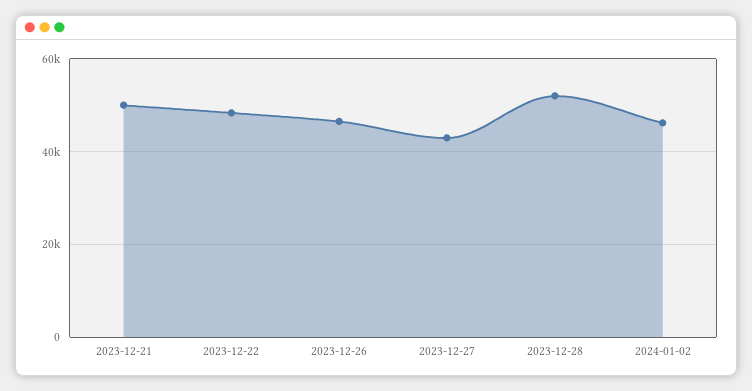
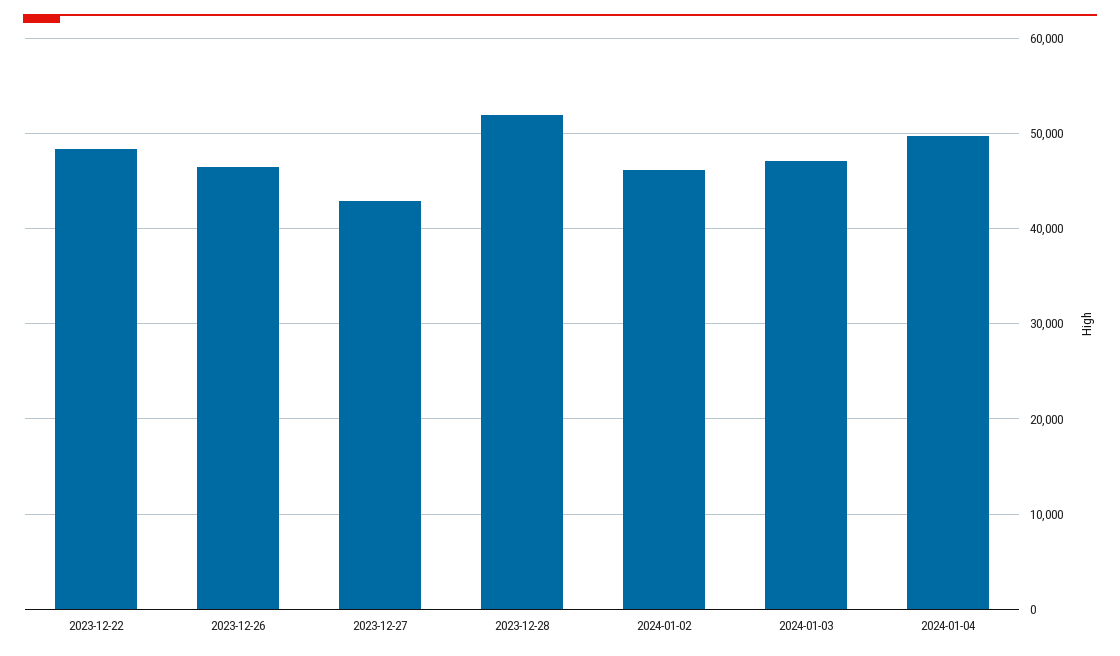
2023-12-21: 50000 -> none
2024-01-03: none -> 47000
2024-01-04: none -> 50000

